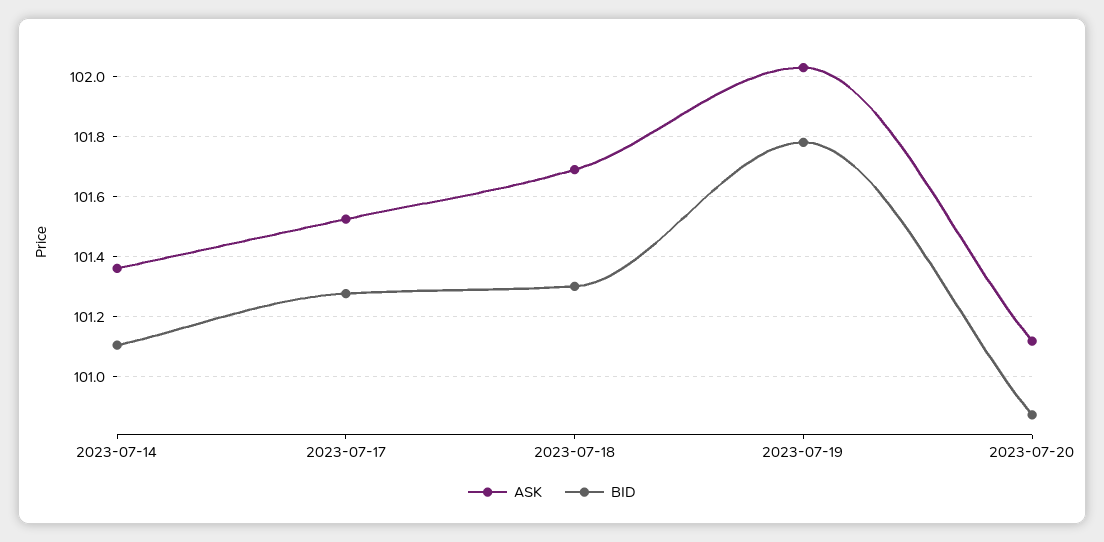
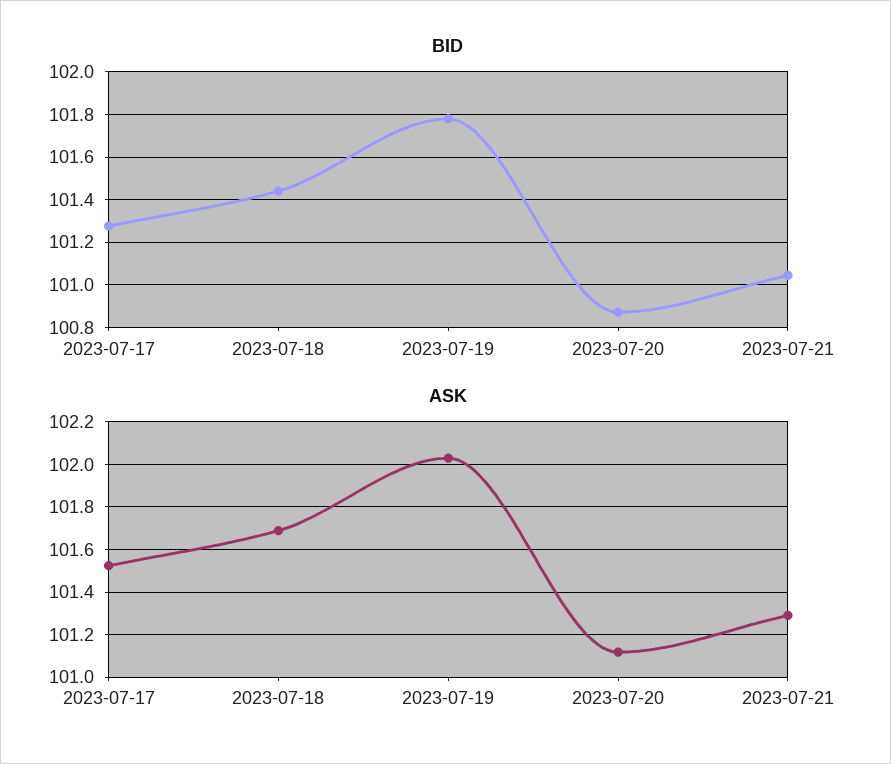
ASK, 2023-07-14: 101.36 -> none
BID, 2023-07-14: 101.1 -> none
BID, 2023-07-18: 101.3 -> 101.45
BID, 2023-07-21: none -> 101.05
ASK, 2023-07-21: none -> 101.3

